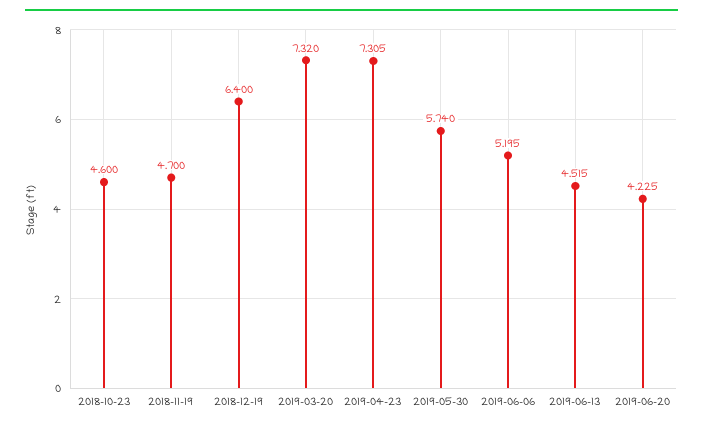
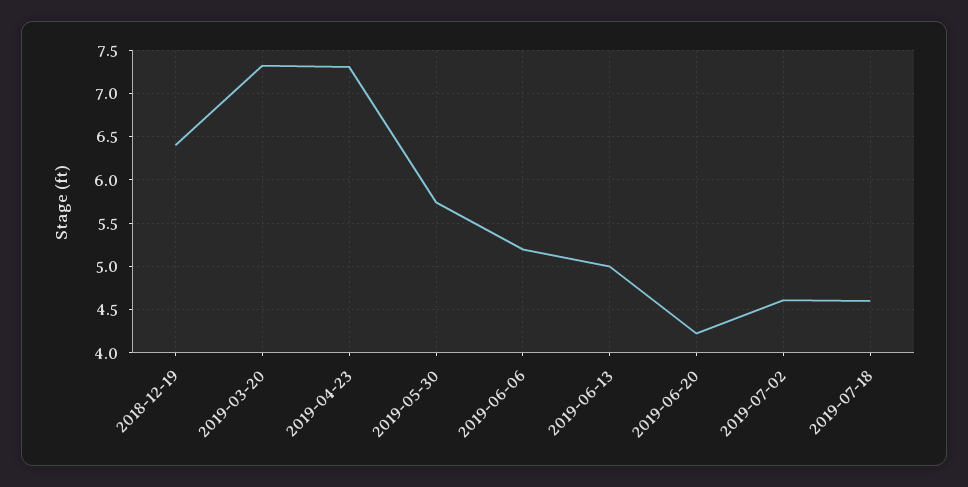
2018-10-23: 4.6 -> none
2018-11-19: 4.7 -> none
2019-06-13: 4.515 -> 5
2019-07-02: none -> 4.6
2019-07-18: none -> 4.6

